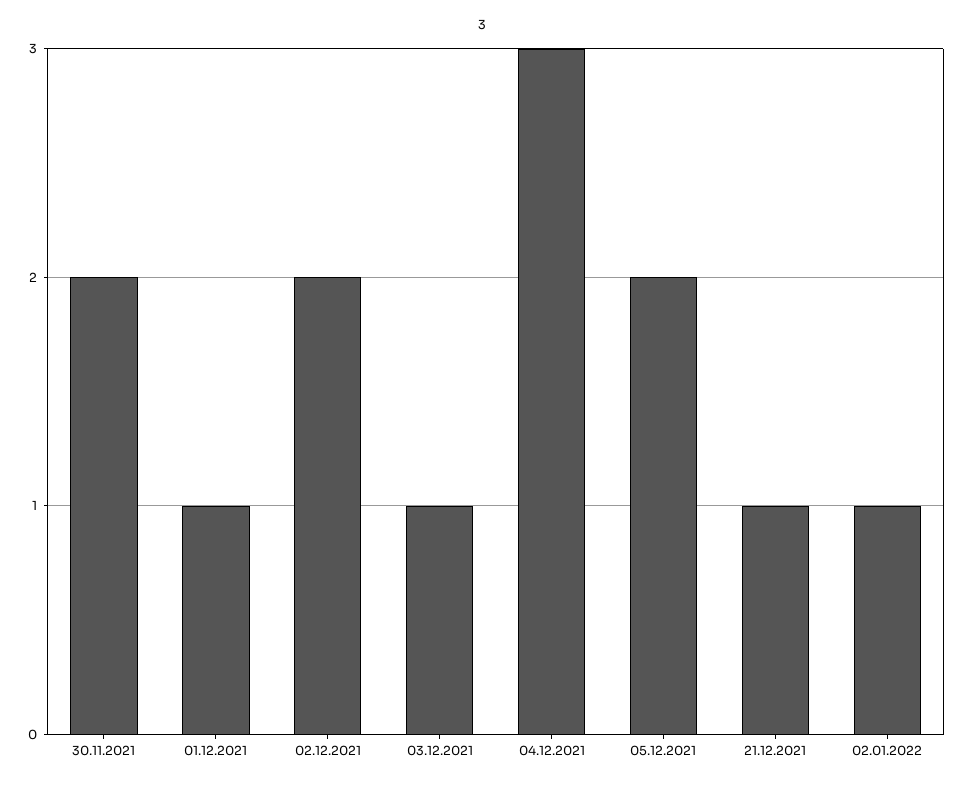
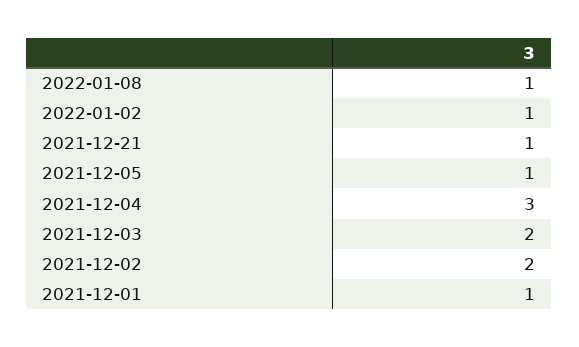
30.11.2021: 2 -> none
03.12.2021: 1 -> 2
05.12.2021: 2 -> 1
2022-01-08: none -> 1

